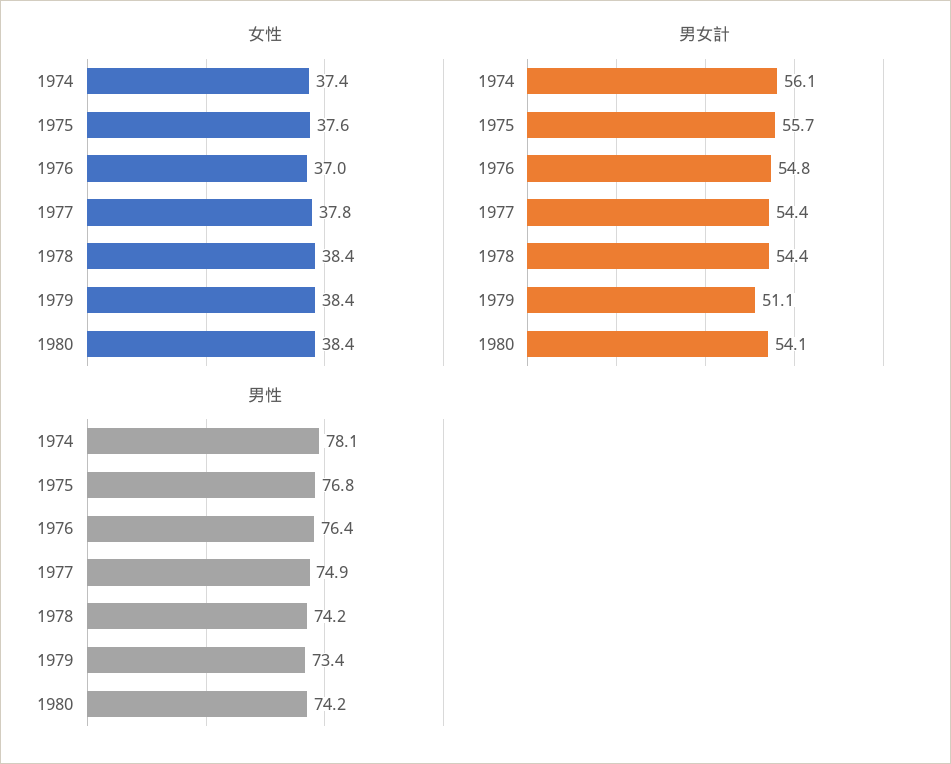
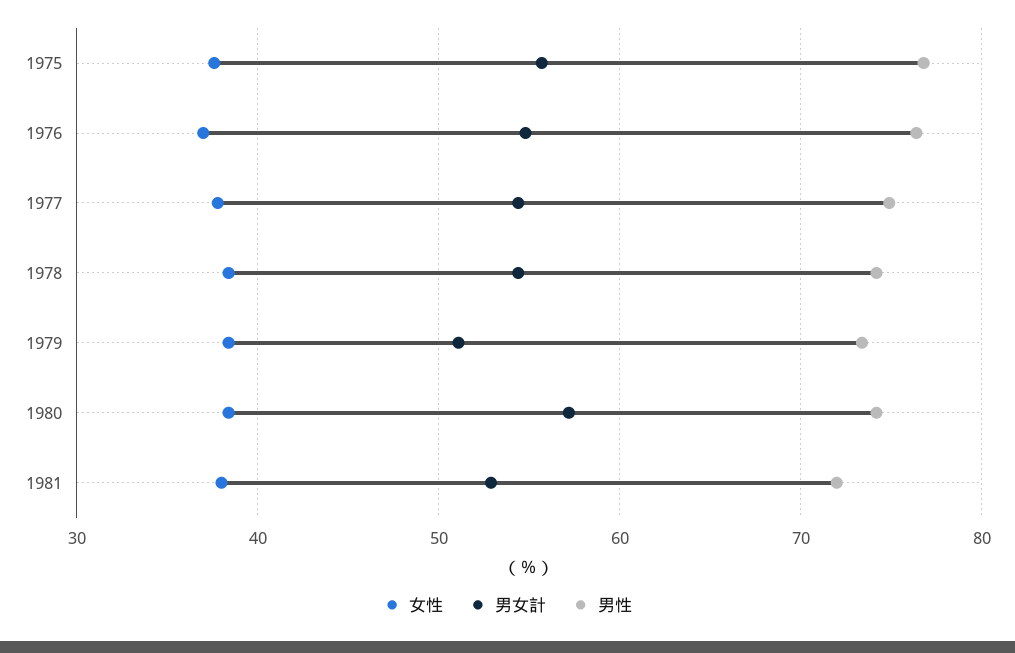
女性, 1974: 37.4 -> none
男女計, 1974: 56.1 -> none
男女計, 1980: 54.1 -> 57
男性, 1974: 78.1 -> none
女性, 1981: none -> 38
男女計, 1981: none -> 53
男性, 1981: none -> 72

